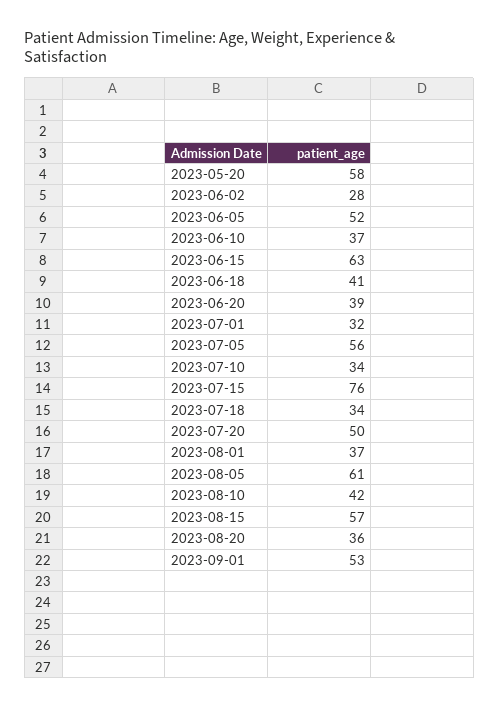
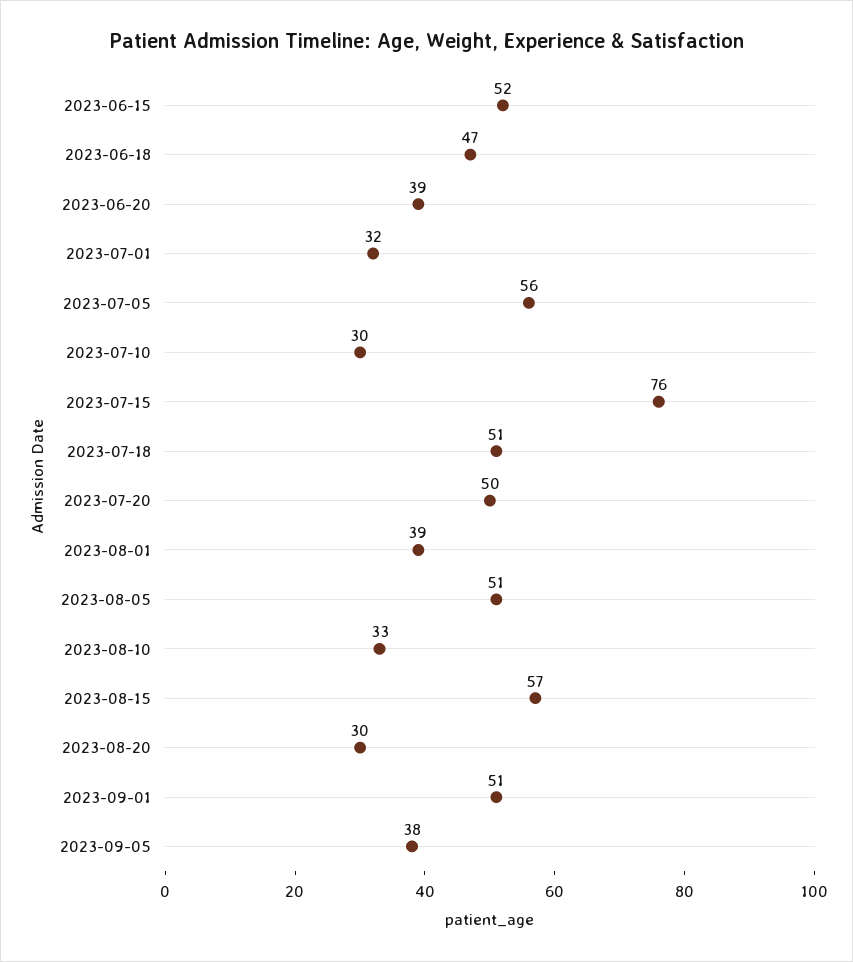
2023-05-20: 58 -> none
2023-06-02: 28 -> none
2023-06-05: 52 -> none
2023-06-10: 37 -> none
2023-06-15: 63 -> 52
2023-06-18: 41 -> 47
2023-07-10: 34 -> 30
2023-07-18: 34 -> 51
2023-08-01: 37 -> 39
2023-08-05: 61 -> 51
2023-08-10: 42 -> 33
2023-08-20: 36 -> 30
2023-09-01: 53 -> 51
2023-09-05: none -> 38

